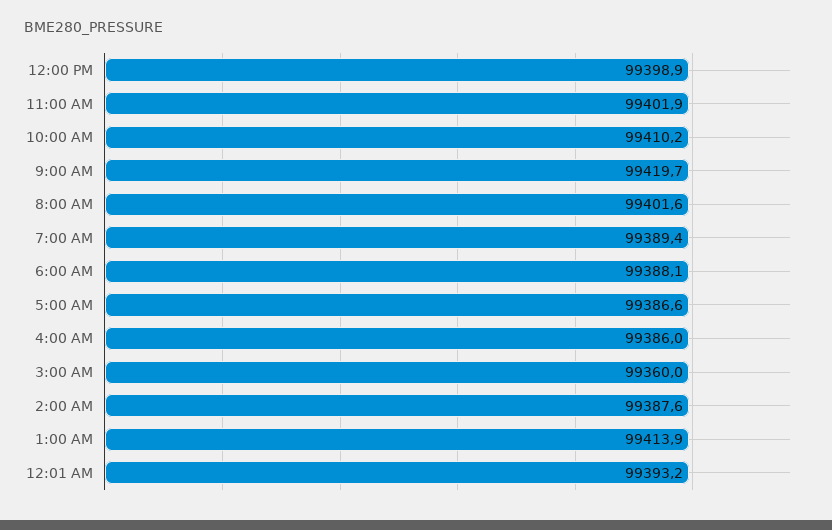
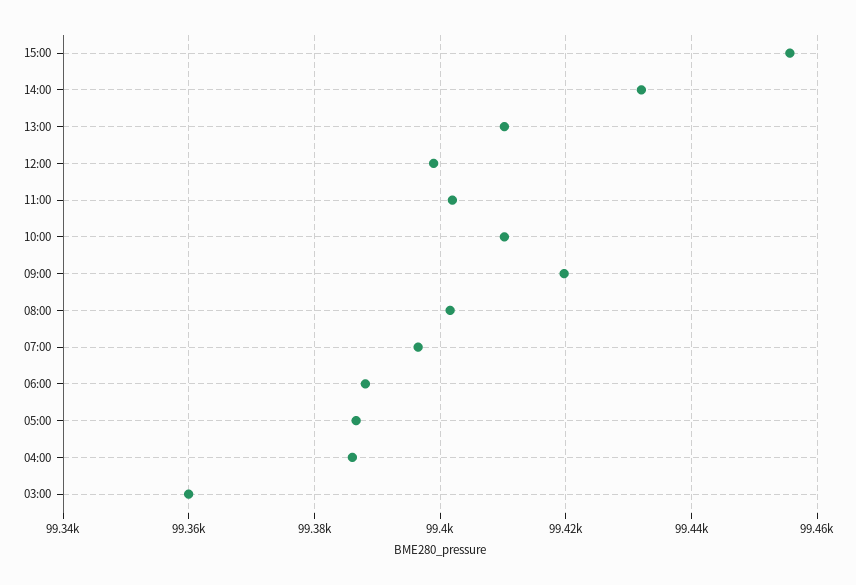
7:00 AM: 99389.4 -> 99396
2:00 AM: 99387.6 -> none
1:00 AM: 99413.9 -> none
12:01 AM: 99393.2 -> none
15:00: none -> 99456
14:00: none -> 99432
13:00: none -> 99410

